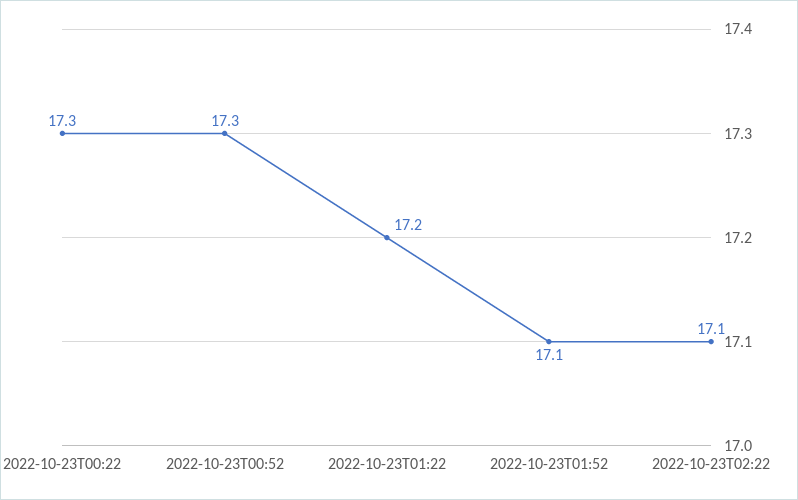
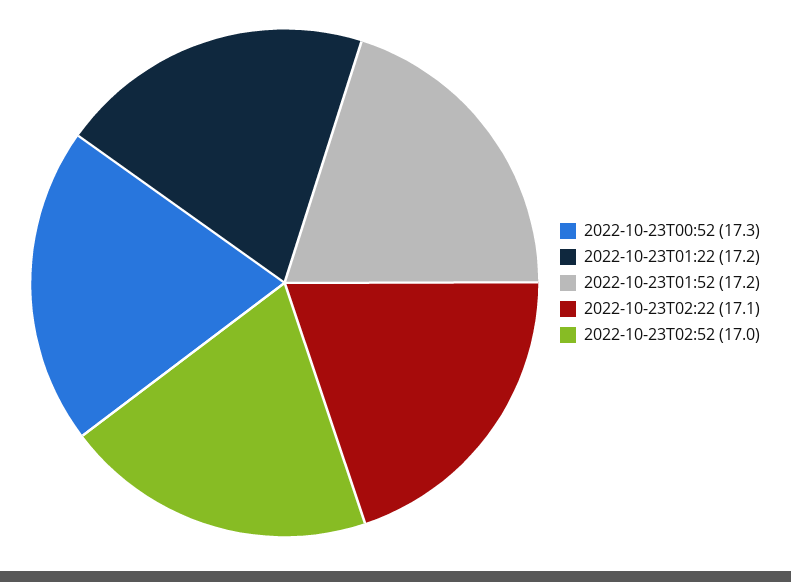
2022-10-23T00:22: 17.3 -> none
2022-10-23T01:52: 17.1 -> 17.2
2022-10-23T02:52: none -> 17

